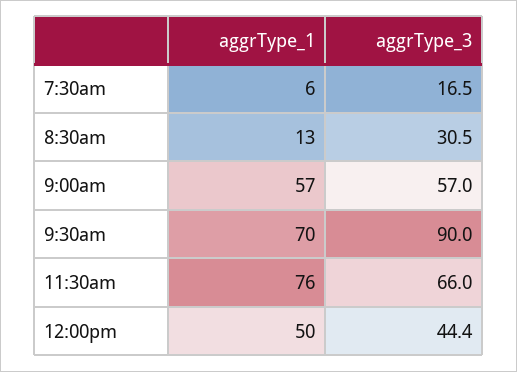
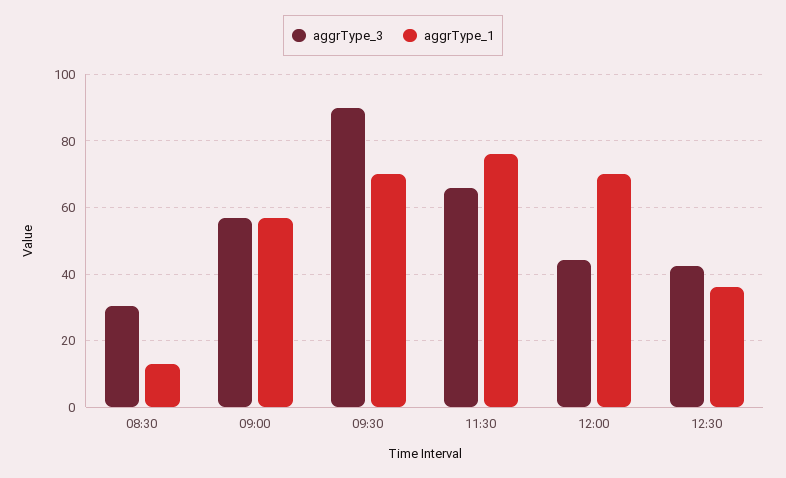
aggrType_1, 7:30am: 6 -> none
aggrType_3, 7:30am: 16.5 -> none
aggrType_1, 12:00pm: 50 -> 70
aggrType_3, 12:30: none -> 42
aggrType_1, 12:30: none -> 36

